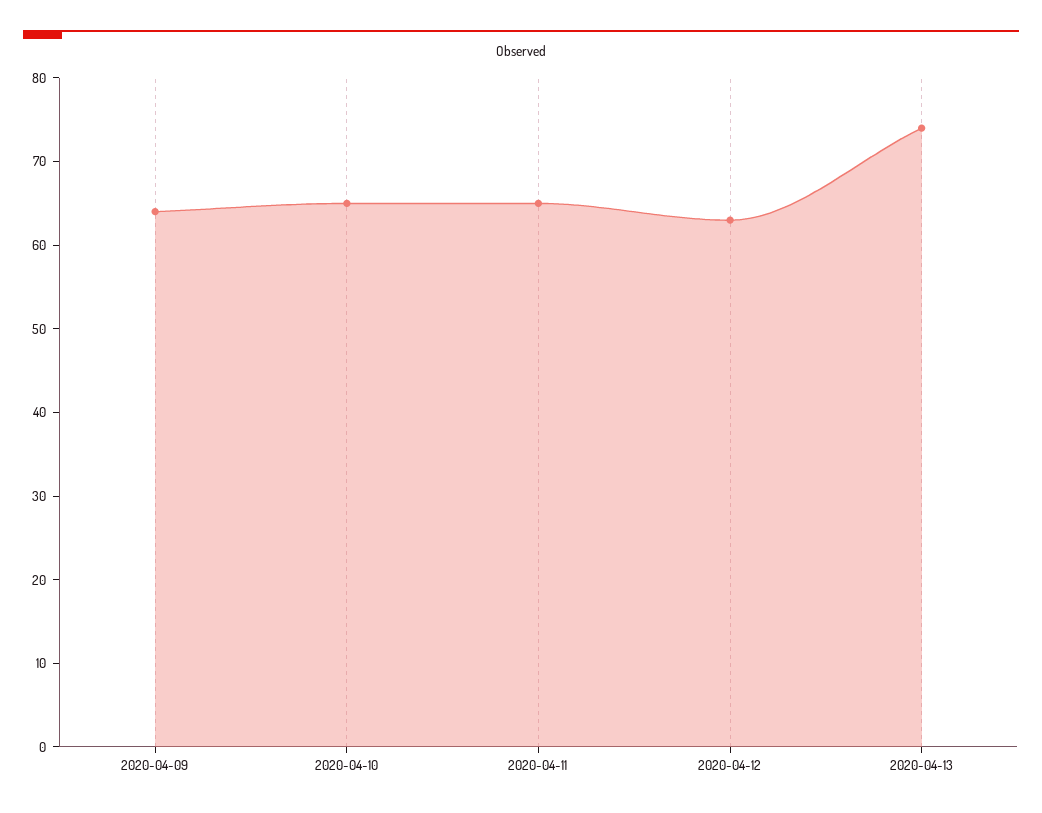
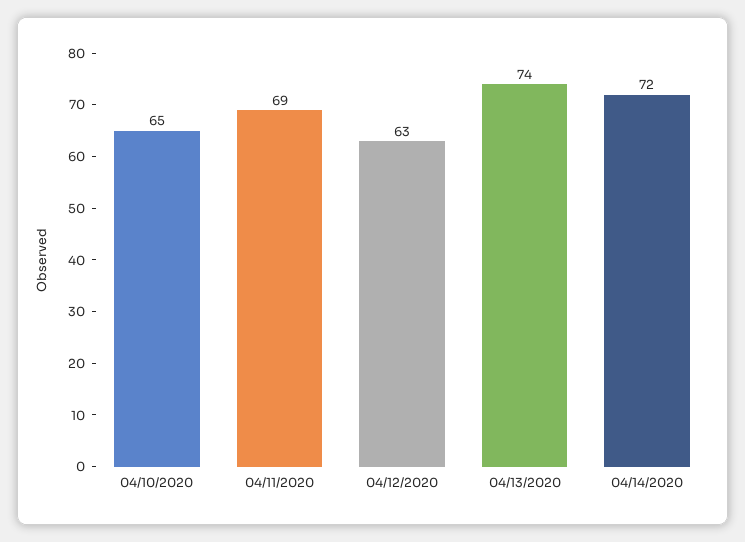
2020-04-09: 64 -> none
2020-04-11: 65 -> 69
04/14/2020: none -> 72

